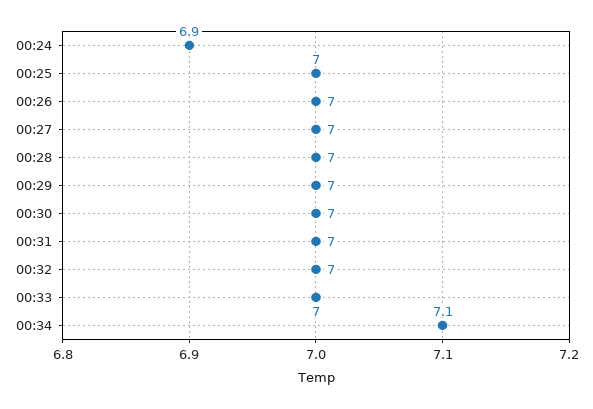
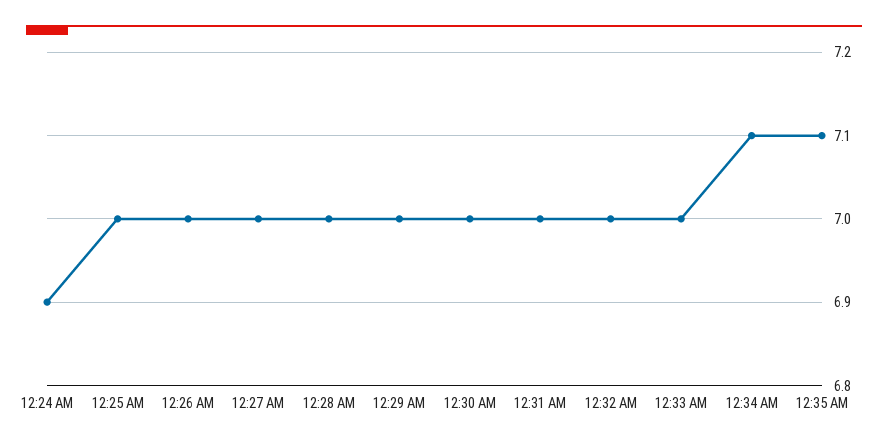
12:35 AM: none -> 7.1

